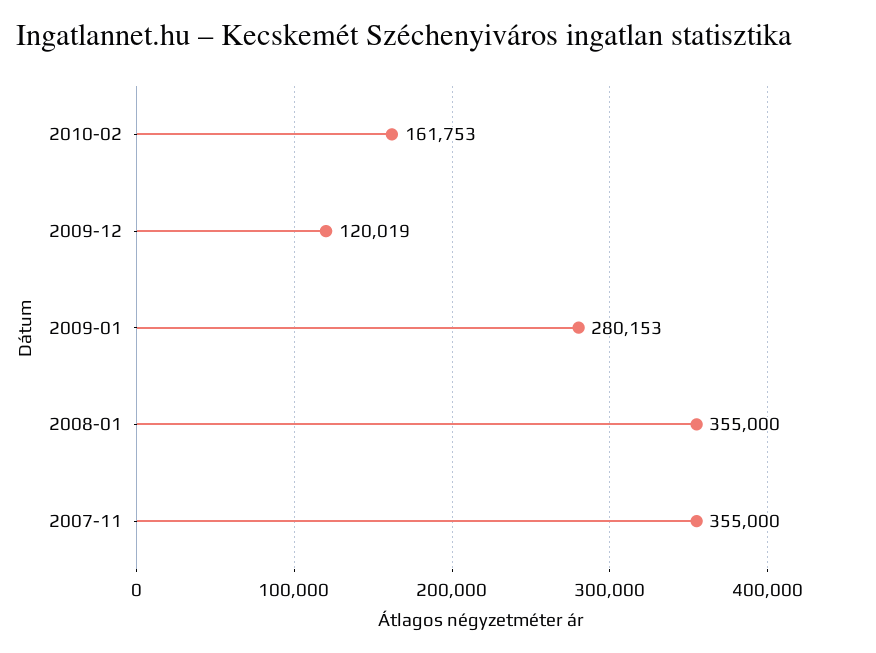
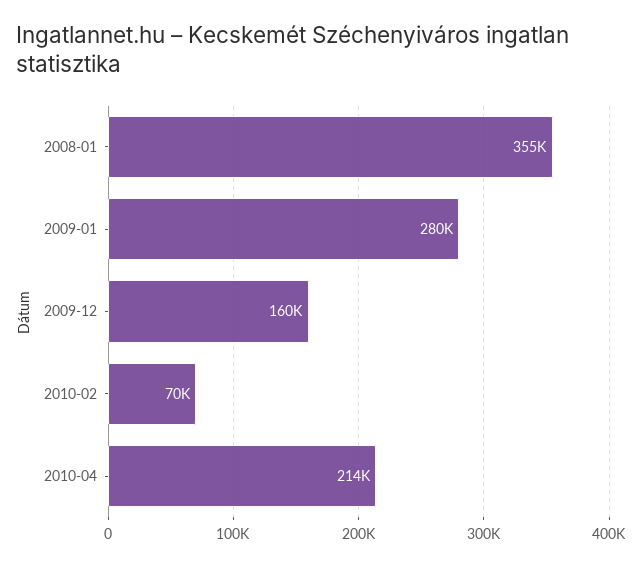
2010-02: 161753 -> 70000
2009-12: 120019 -> 160000
2007-11: 355000 -> none
2010-04: none -> 214000

